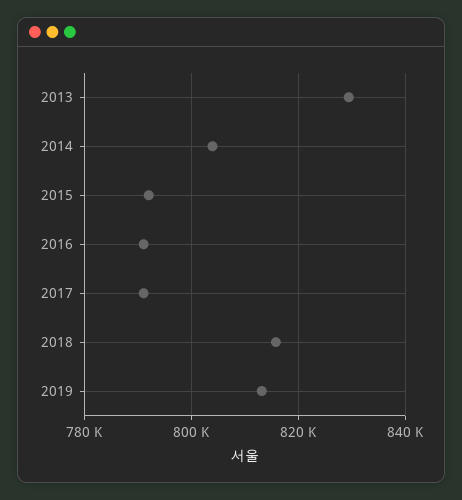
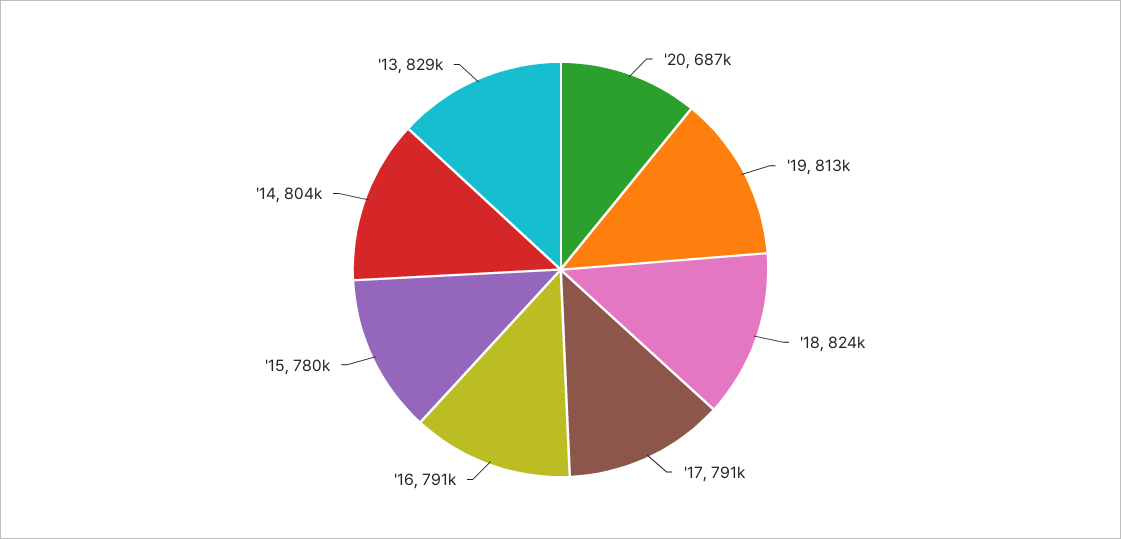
2015: 792000 -> 780000
2018: 816000 -> 824000
'20: none -> 687000

